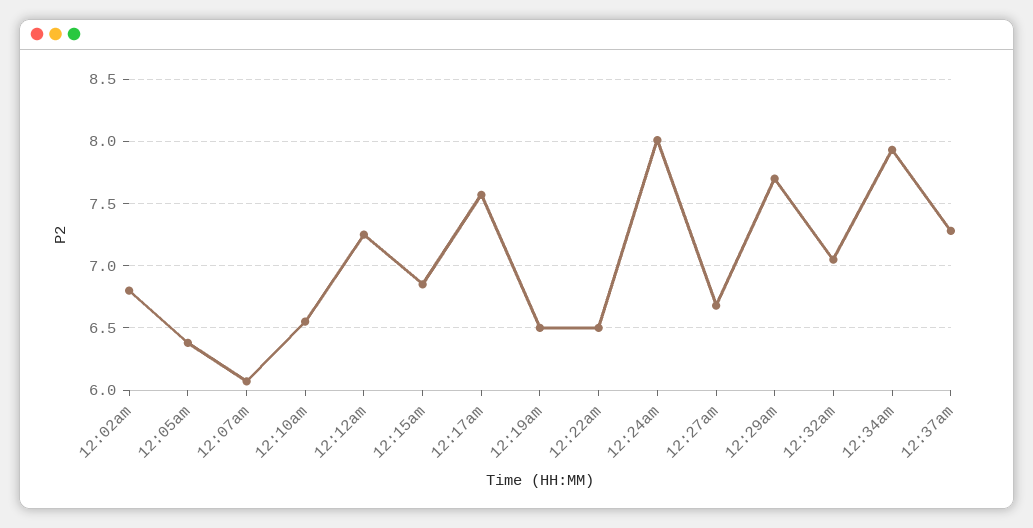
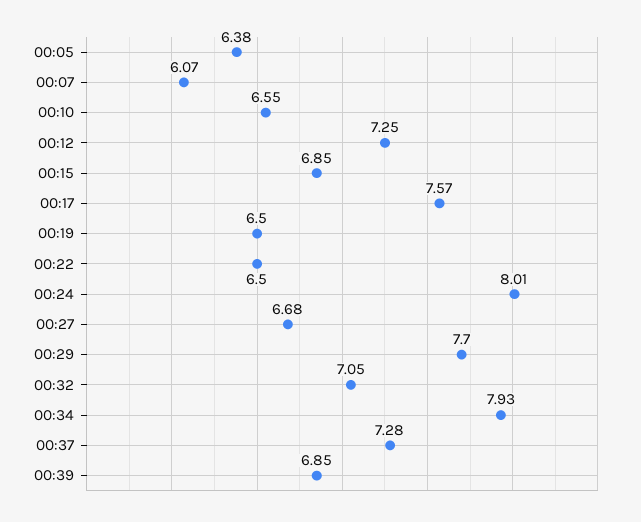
12:02am: 6.8 -> none
00:39: none -> 6.85

